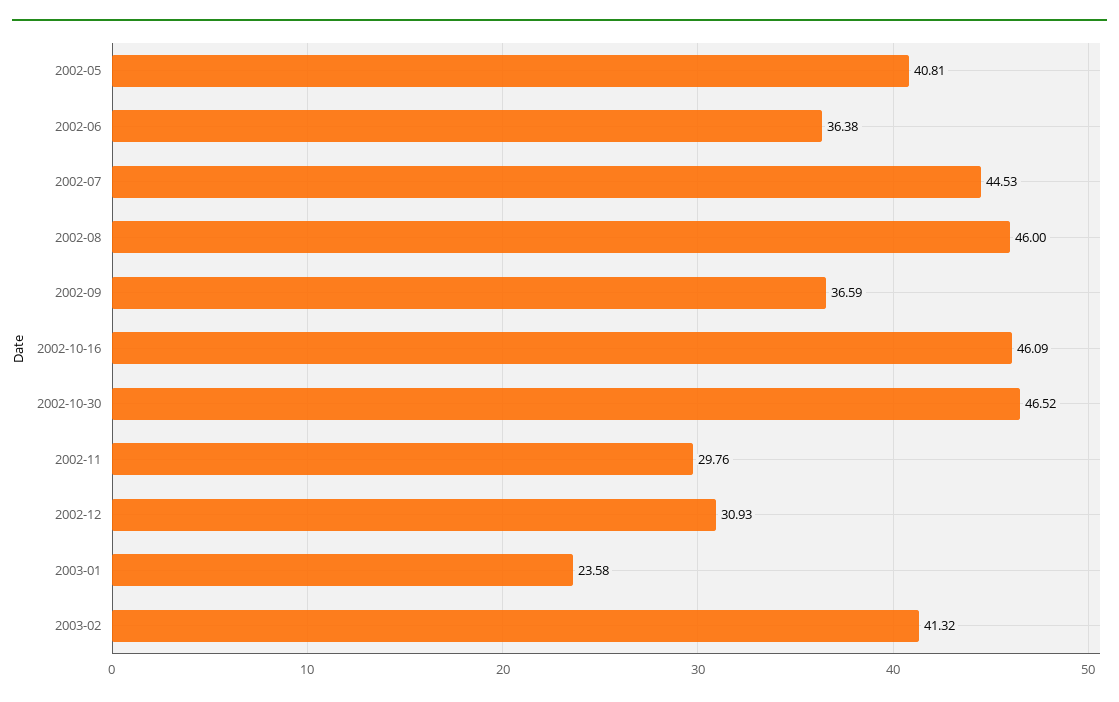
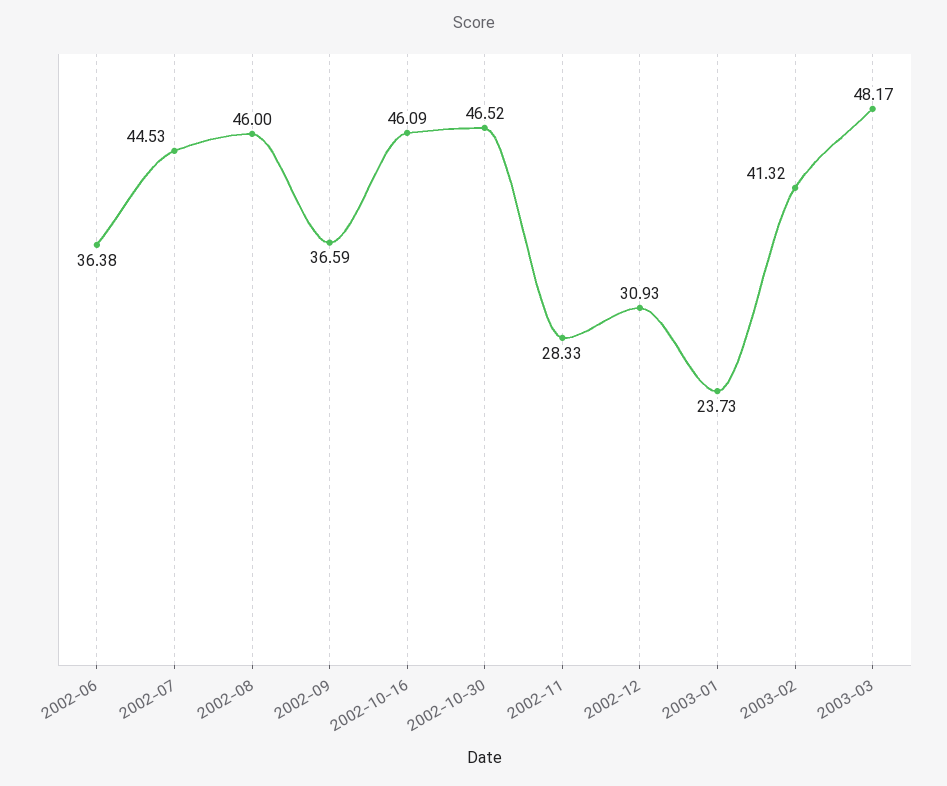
2002-05: 40.81 -> none
2002-11: 29.76 -> 28.33
2003-01: 23.58 -> 23.73
2003-03: none -> 48.17

